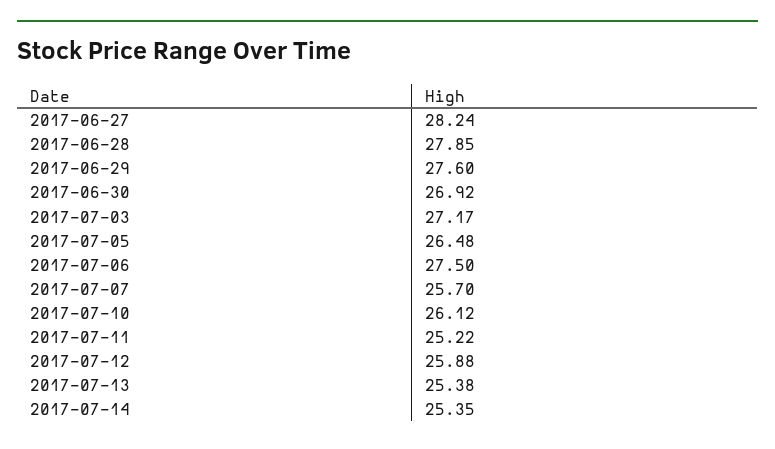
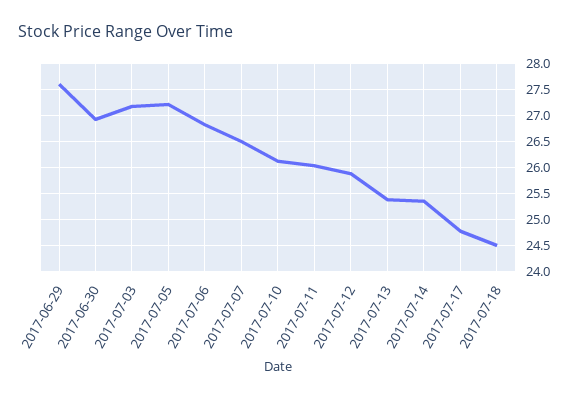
2017-06-27: 28.24 -> none
2017-06-28: 27.85 -> none
2017-07-05: 26.48 -> 27.25
2017-07-06: 27.5 -> 26.75
2017-07-07: 25.7 -> 26.5
2017-07-11: 25.22 -> 26
2017-07-17: none -> 24.75
2017-07-18: none -> 24.5

